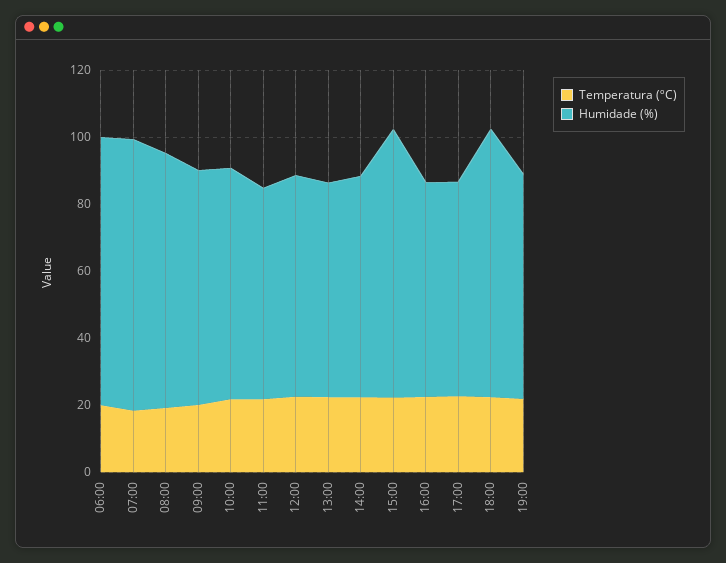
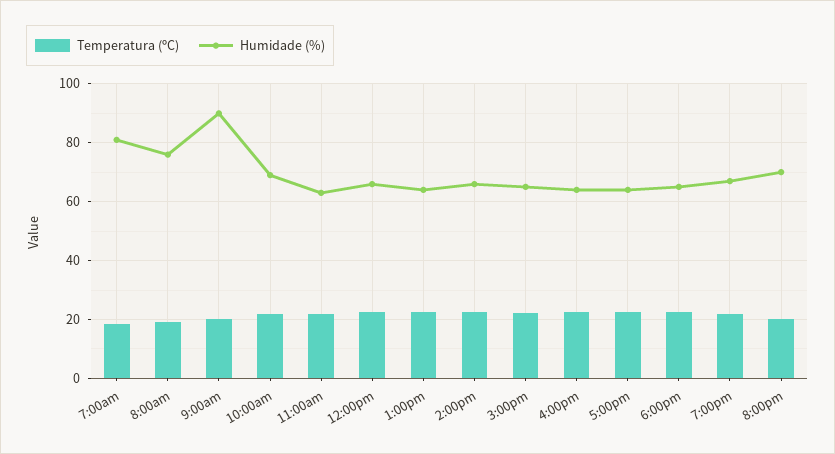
Temperatura (ºC), 06:00: 20 -> none
Humidade (%), 06:00: 80 -> none
Humidade (%), 09:00: 70 -> 90
Humidade (%), 15:00: 80 -> 65
Humidade (%), 18:00: 80 -> 65
Temperatura (ºC), 8:00pm: none -> 20
Humidade (%), 8:00pm: none -> 70

